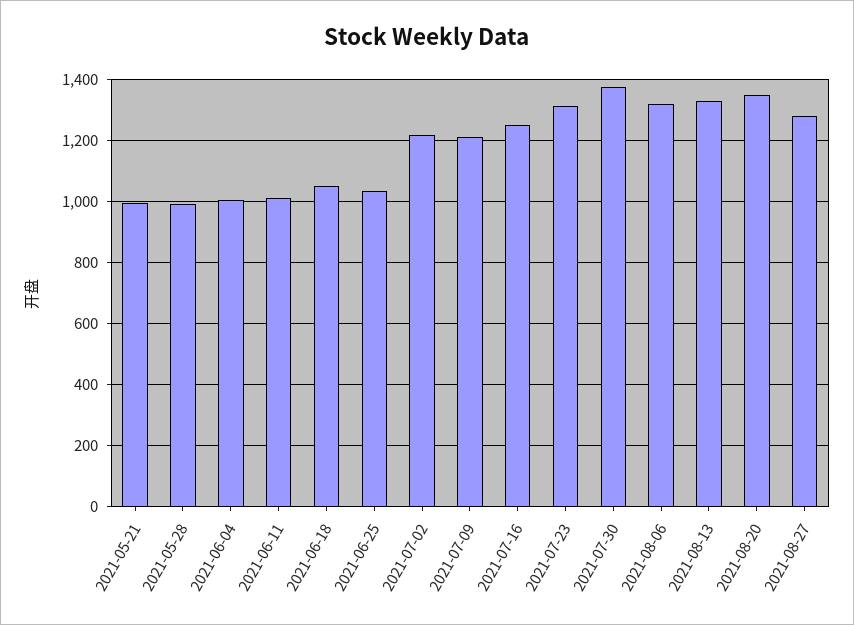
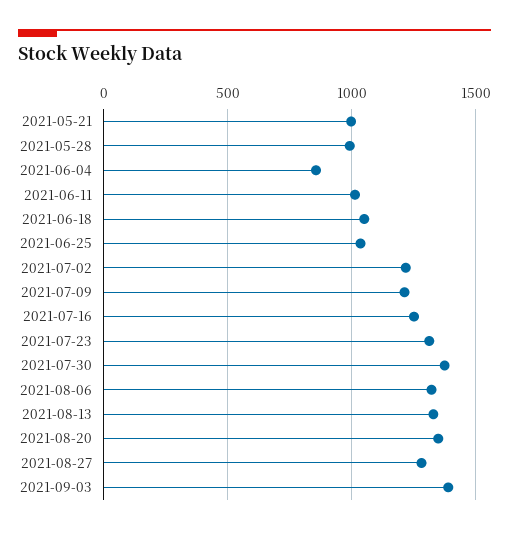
2021-06-04: 1000 -> 850
2021-09-03: none -> 1400

